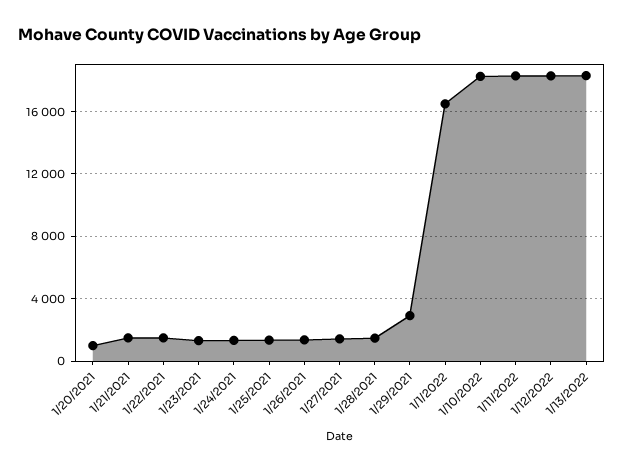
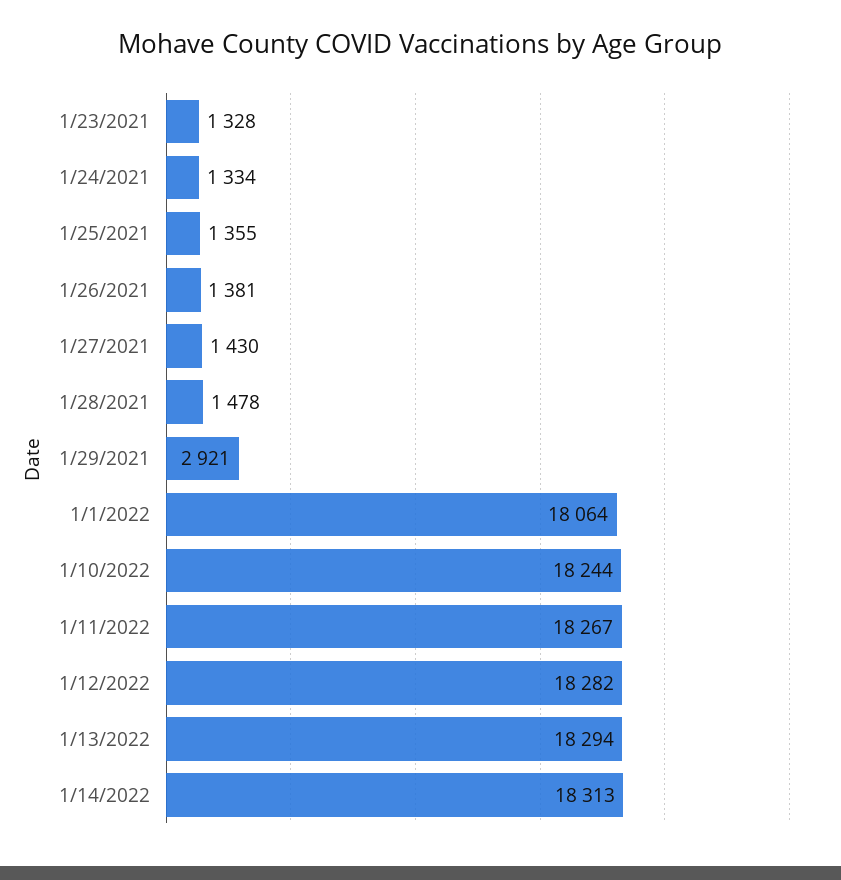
1/20/2021: 1000 -> none
1/21/2021: 1500 -> none
1/22/2021: 1500 -> none
1/1/2022: 16500 -> 18064
1/14/2022: none -> 18313

